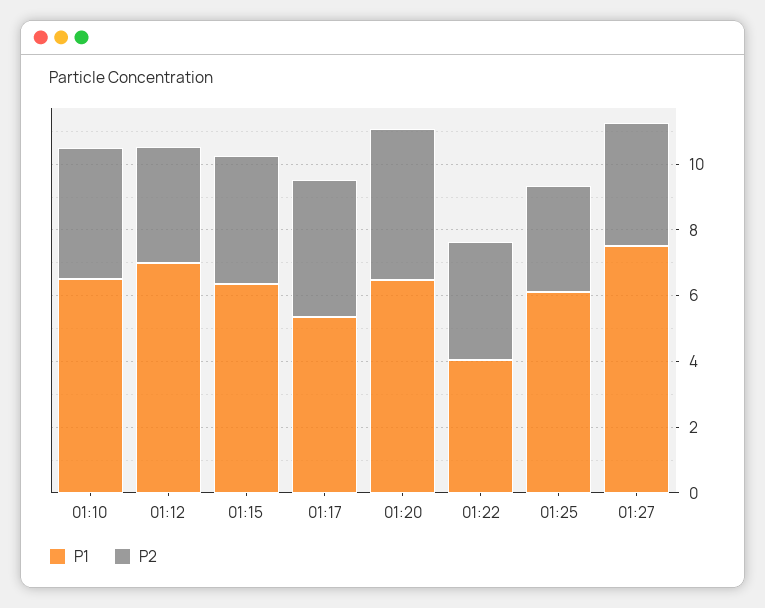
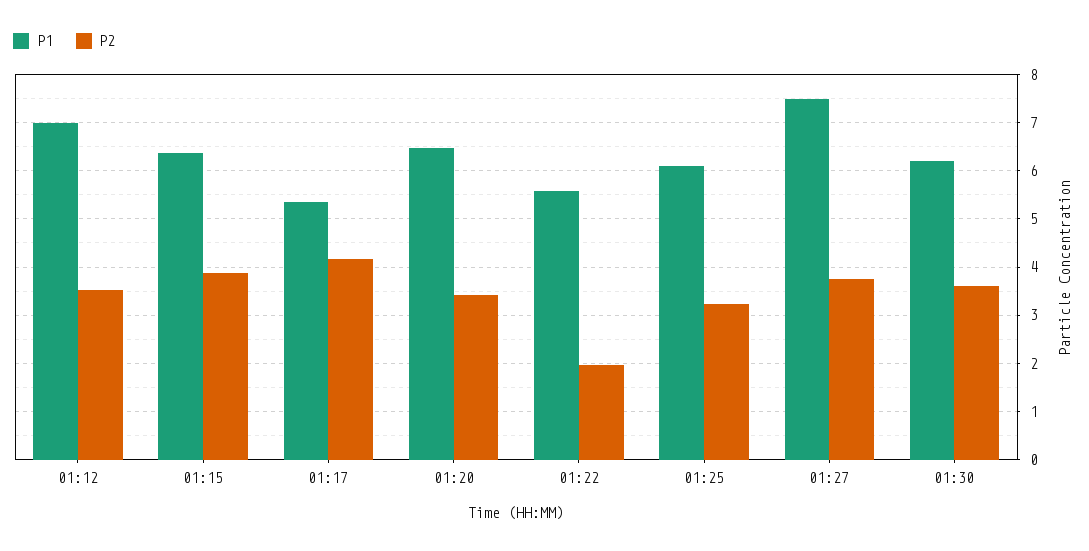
P1, 01:10: 6.5 -> none
P2, 01:10: 4 -> none
P2, 01:20: 4.5 -> 3.4
P1, 01:22: 4 -> 5.6
P2, 01:22: 3.5 -> 2
P1, 01:30: none -> 6.2
P2, 01:30: none -> 3.6

